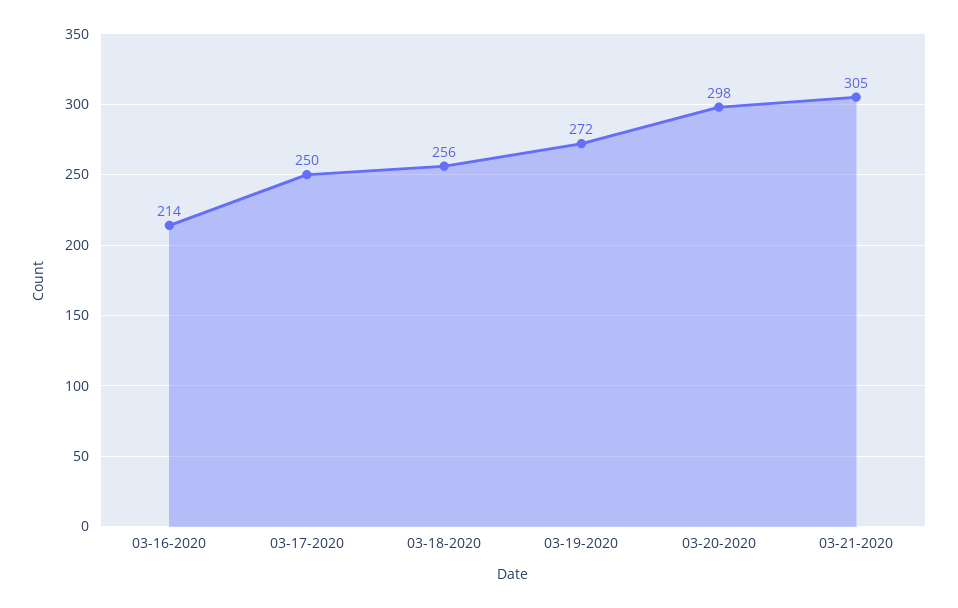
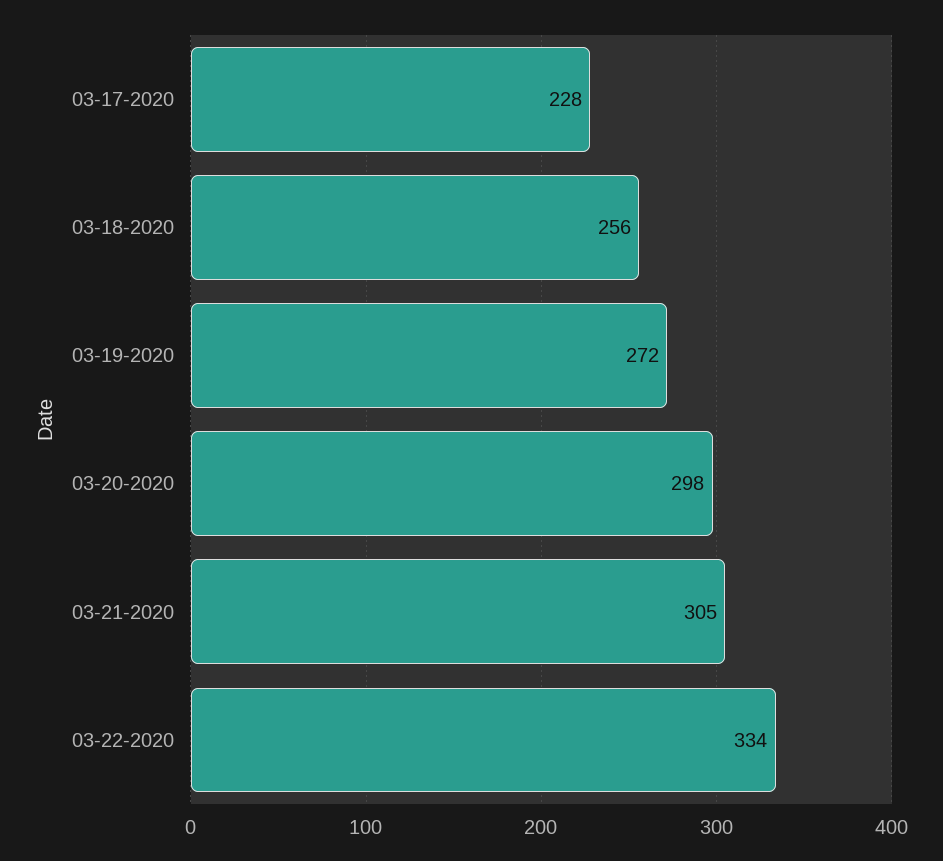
03-16-2020: 214 -> none
03-17-2020: 250 -> 228
03-22-2020: none -> 334

